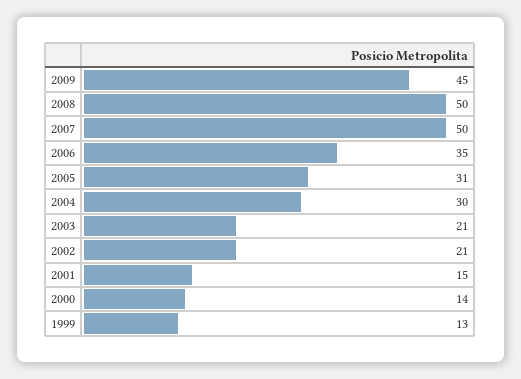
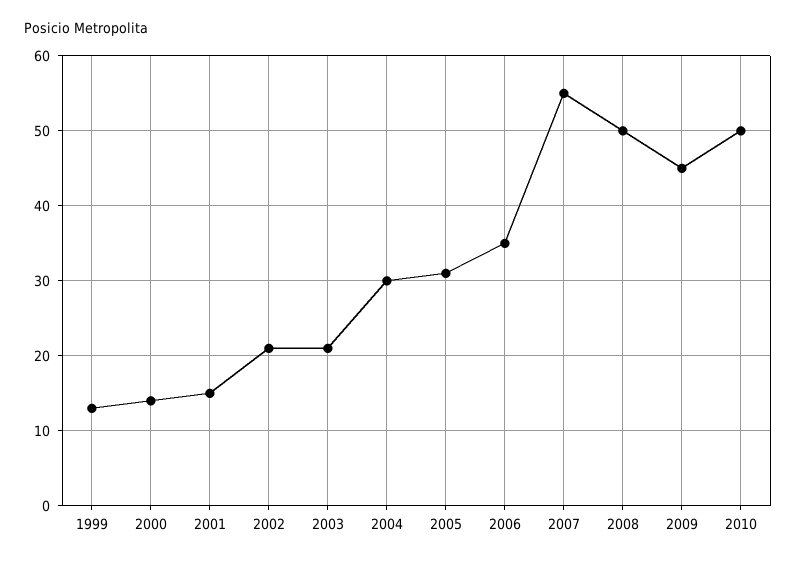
2007: 50 -> 55
2010: none -> 50

